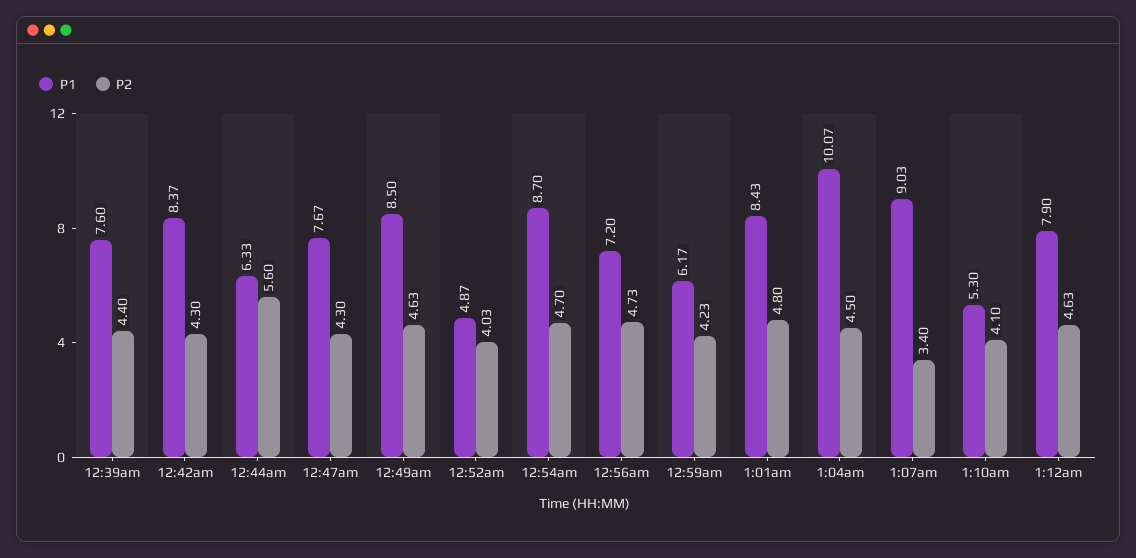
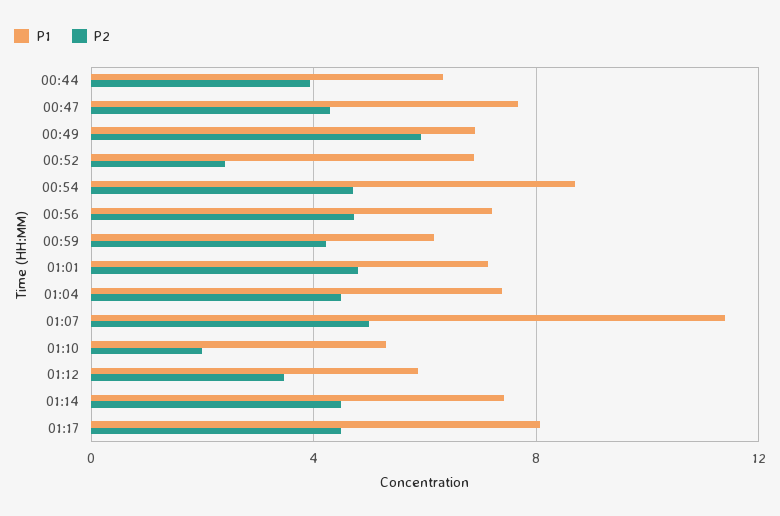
P1, 12:39am: 7.6 -> none
P2, 12:39am: 4.4 -> none
P1, 12:42am: 8.37 -> none
P2, 12:42am: 4.3 -> none
P2, 12:44am: 5.6 -> 4
P1, 12:49am: 8.5 -> 7
P2, 12:49am: 4.63 -> 6
P1, 12:52am: 4.87 -> 7
P2, 12:52am: 4.03 -> 2.5
P1, 1:01am: 8.43 -> 7
P1, 1:04am: 10.07 -> 7.5
P1, 1:07am: 9.03 -> 11.5
P2, 1:07am: 3.4 -> 5
P2, 1:10am: 4.1 -> 2
P1, 1:12am: 7.9 -> 6
P2, 1:12am: 4.63 -> 3.5
P1, 01:14: none -> 7.5
P2, 01:14: none -> 4.5
P1, 01:17: none -> 8
P2, 01:17: none -> 4.5

